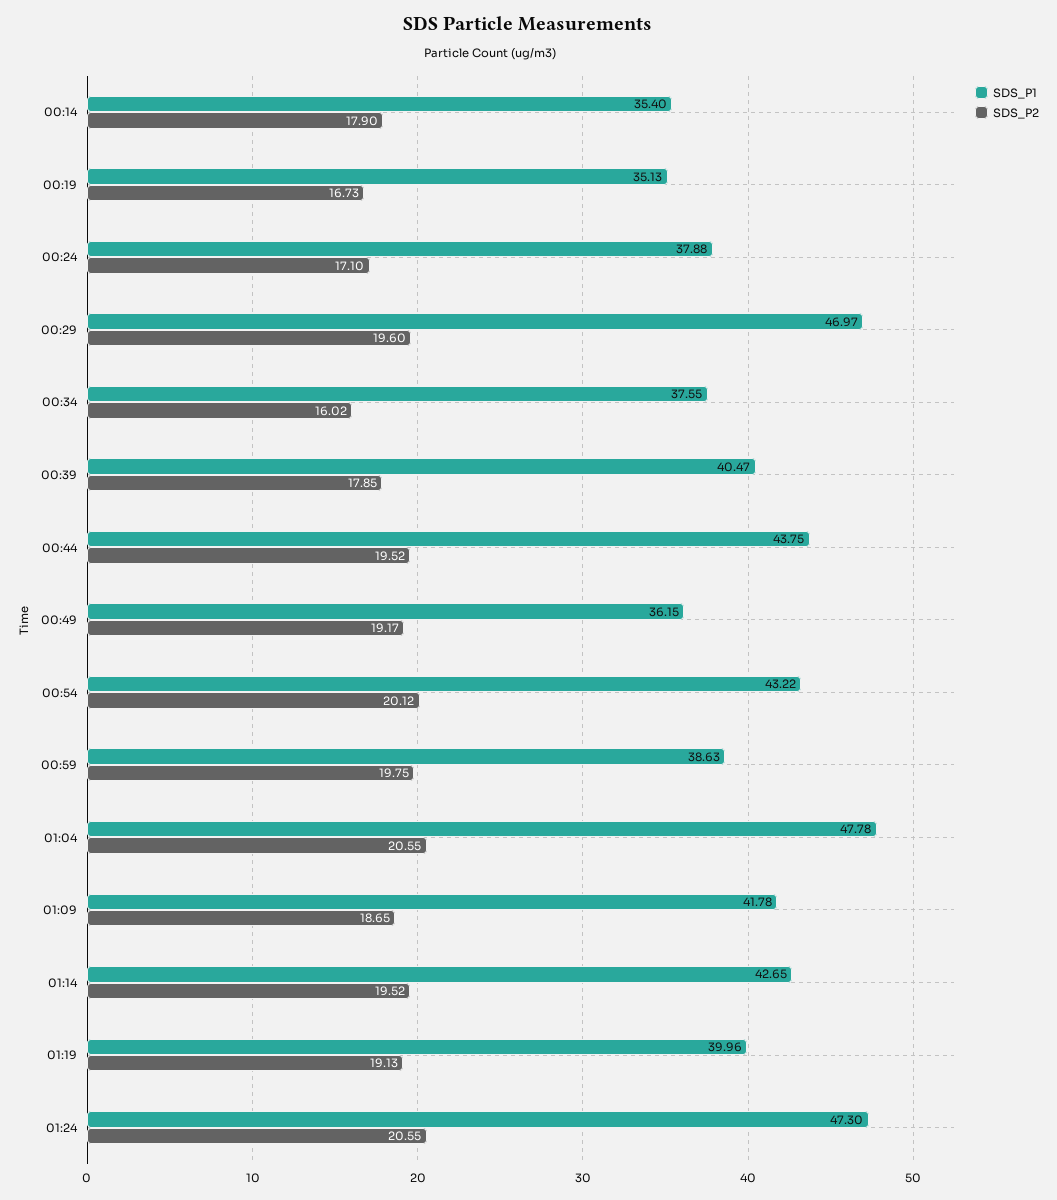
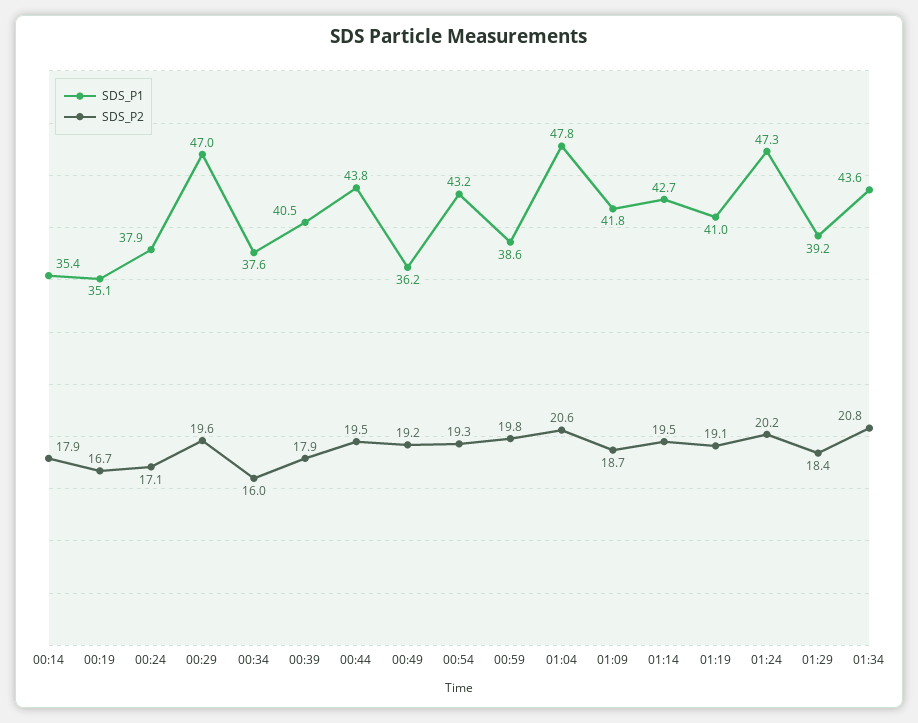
SDS_P2, 00:54: 20.12 -> 19.3
SDS_P1, 01:19: 39.96 -> 41
SDS_P2, 01:24: 20.55 -> 20.2
SDS_P1, 01:29: none -> 39.2
SDS_P2, 01:29: none -> 18.4
SDS_P1, 01:34: none -> 43.6
SDS_P2, 01:34: none -> 20.8

